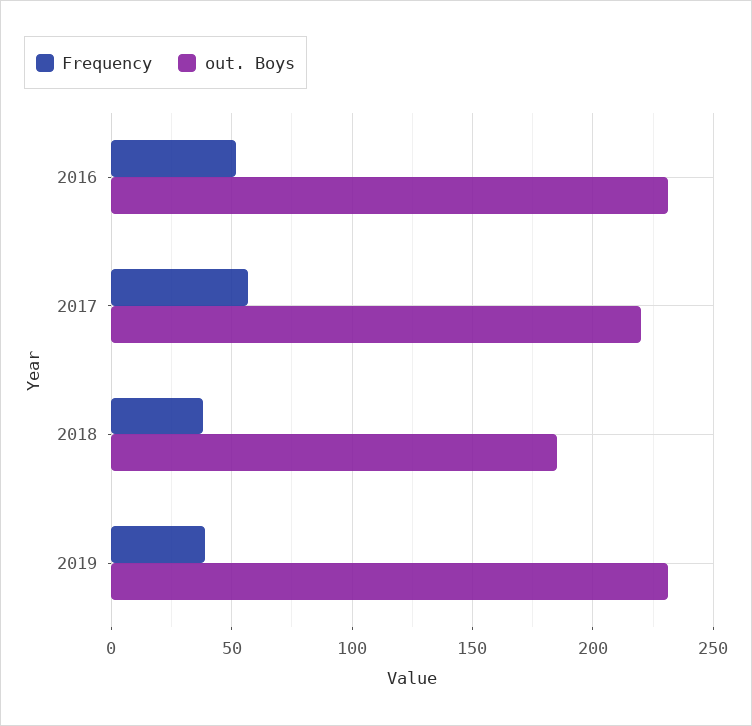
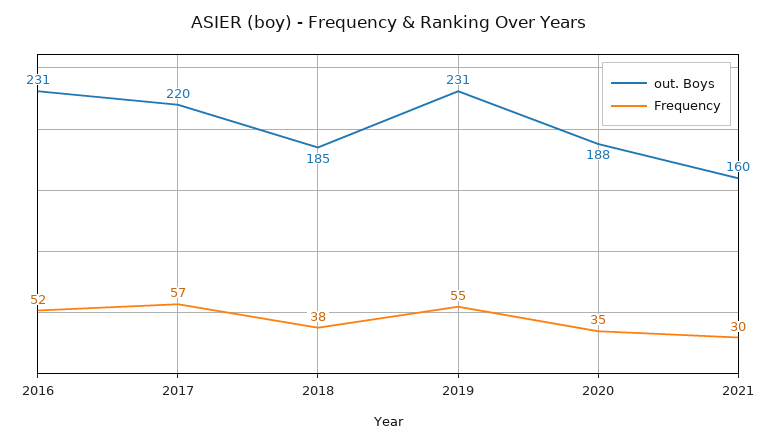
Frequency, 2019: 40 -> 55
out. Boys, 2020: none -> 188
Frequency, 2020: none -> 35
out. Boys, 2021: none -> 160
Frequency, 2021: none -> 30

